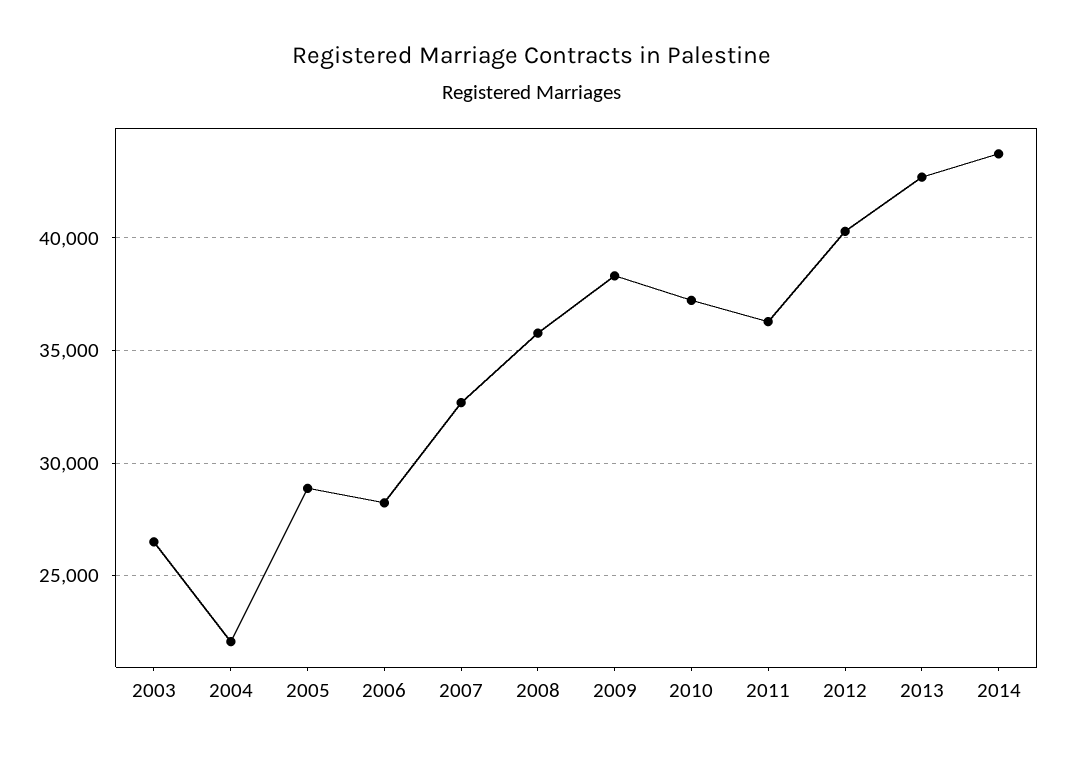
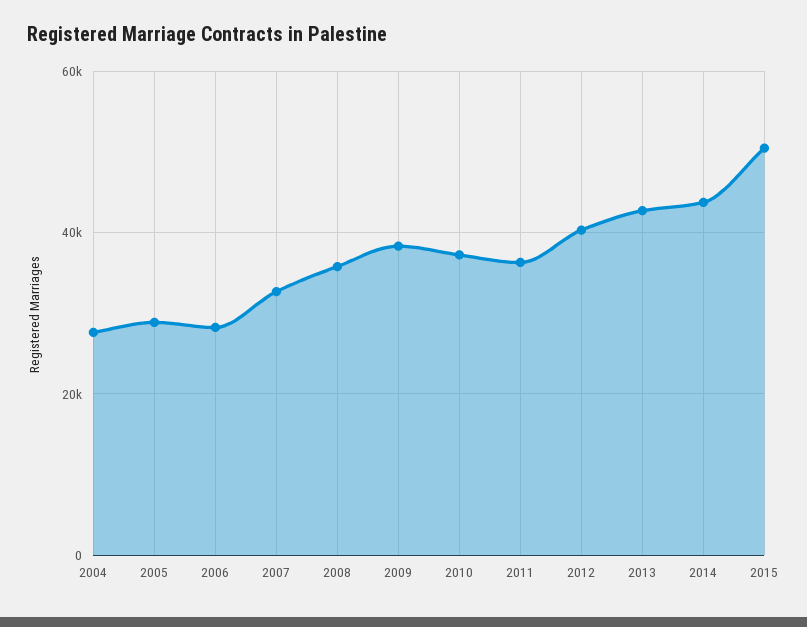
2003: 26500 -> none
2004: 22000 -> 28000
2015: none -> 50000

